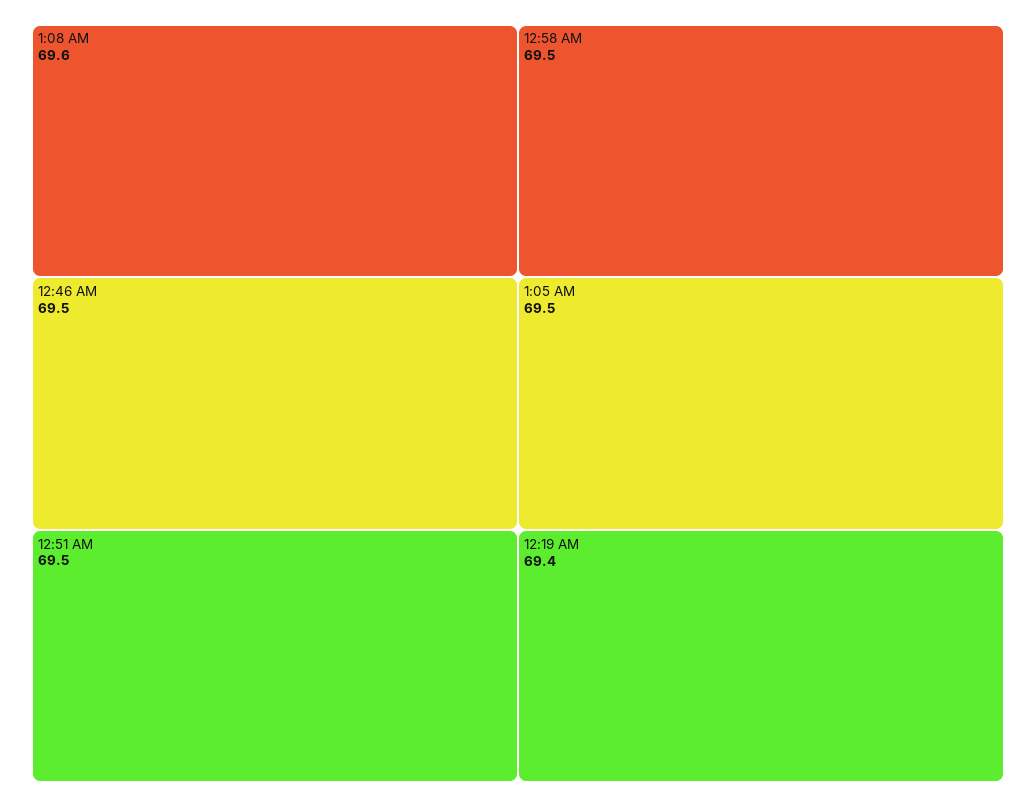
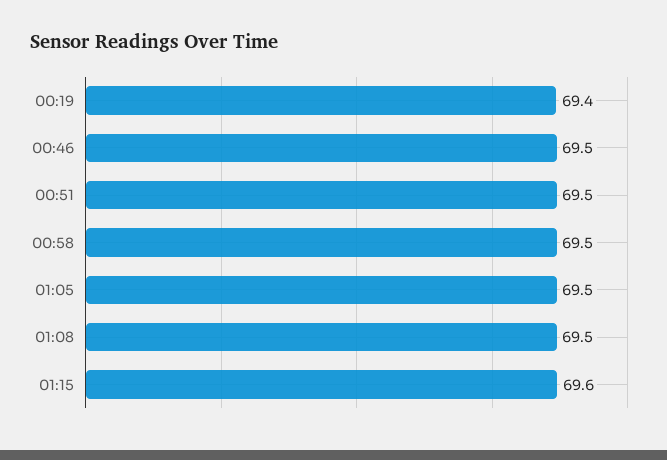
1:08 AM: 69.6 -> 69.5
01:15: none -> 69.6

